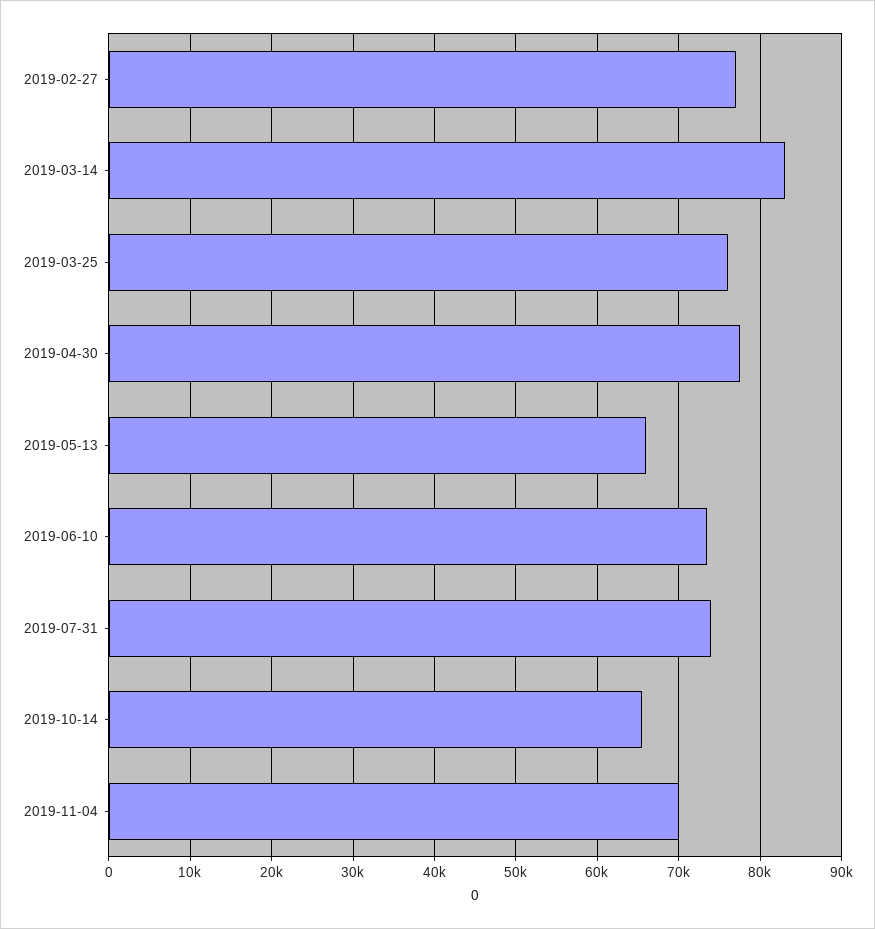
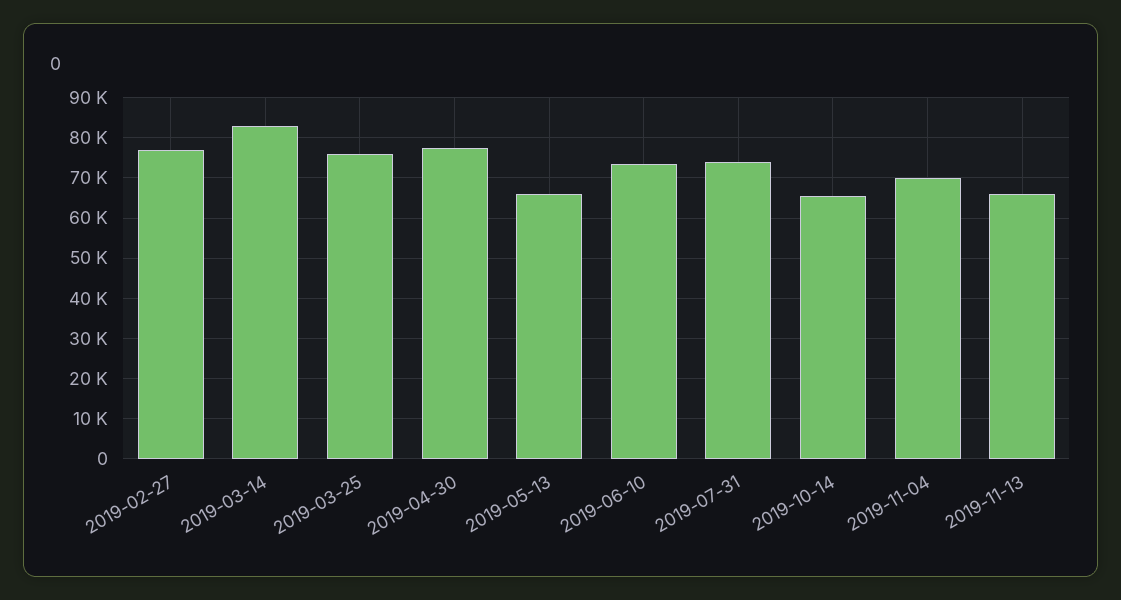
2019-11-13: none -> 66000

